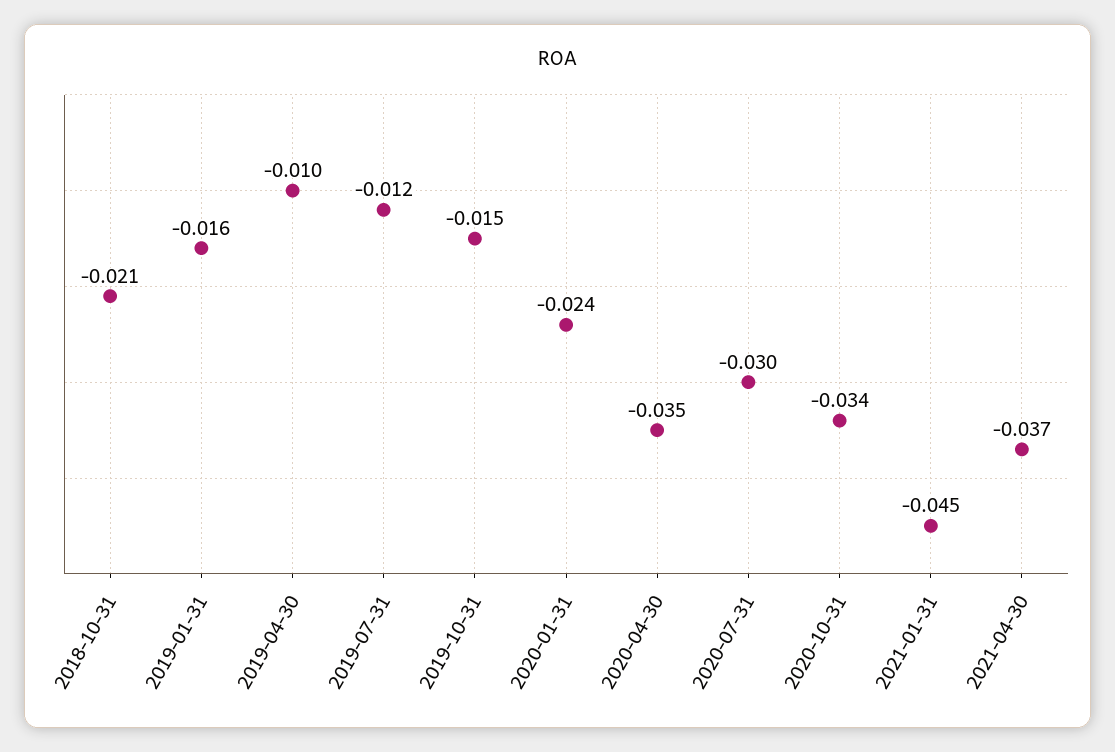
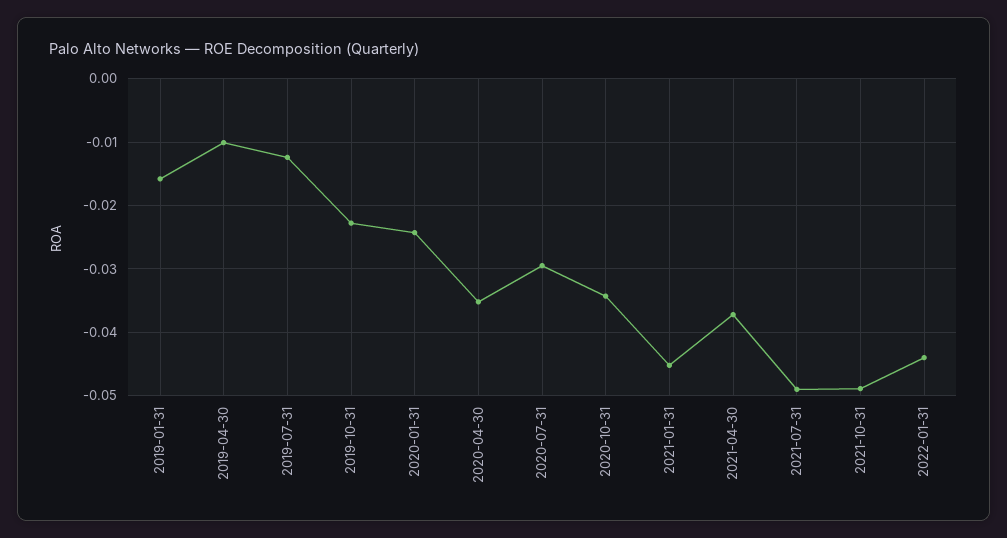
2018-10-31: -0.021 -> none
2019-10-31: -0.015 -> -0.023
2021-07-31: none -> -0.049
2021-10-31: none -> -0.049
2022-01-31: none -> -0.044

